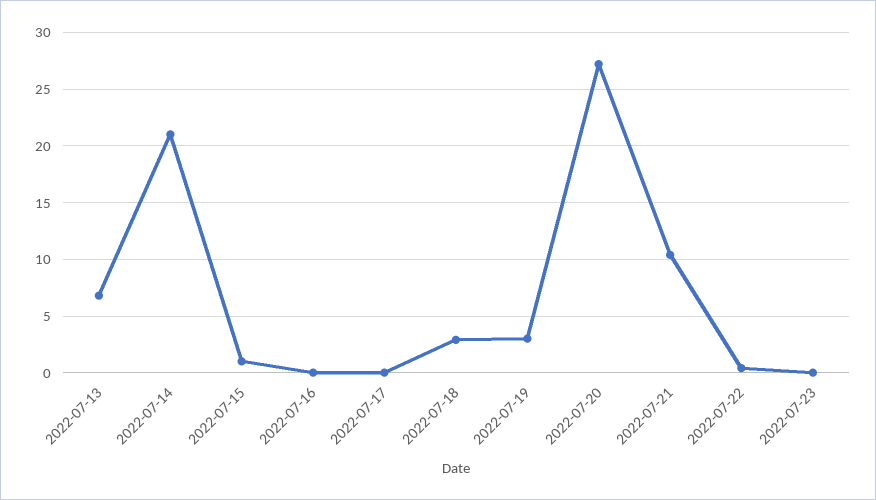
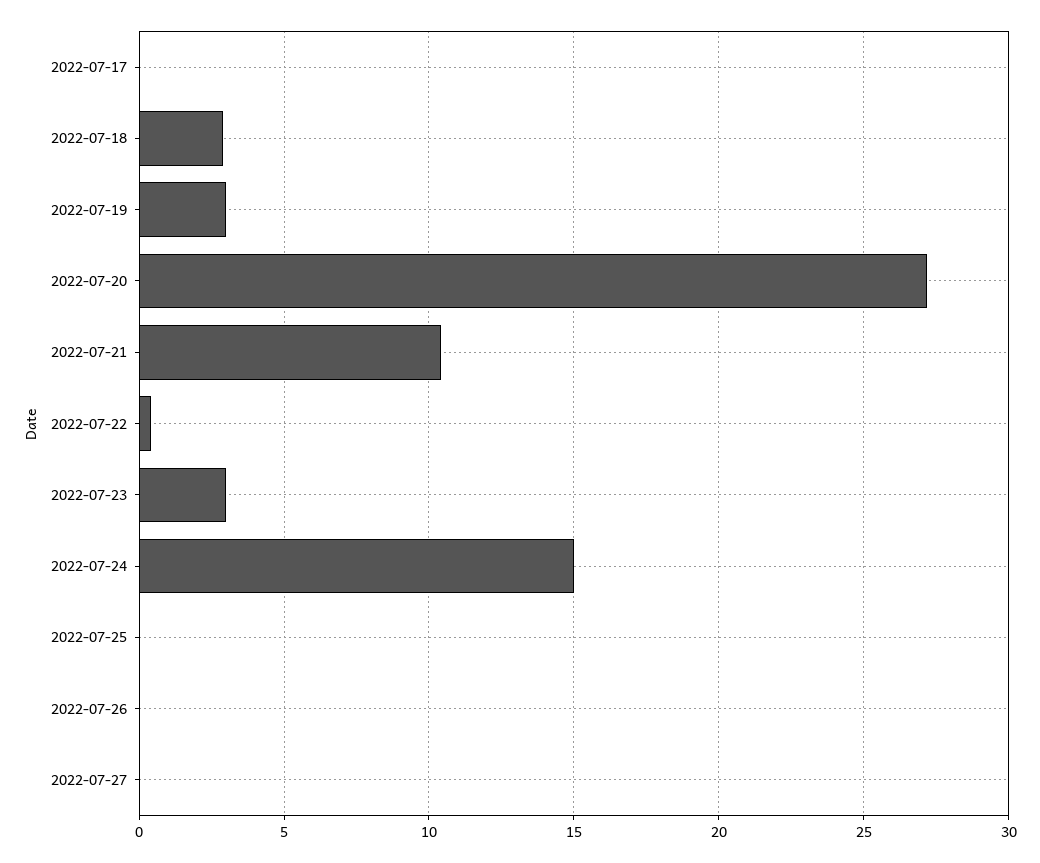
2022-07-13: 7 -> none
2022-07-14: 21 -> none
2022-07-15: 1 -> none
2022-07-16: 0 -> none
2022-07-23: 0 -> 3
2022-07-24: none -> 15
2022-07-25: none -> 0
2022-07-26: none -> 0
2022-07-27: none -> 0

